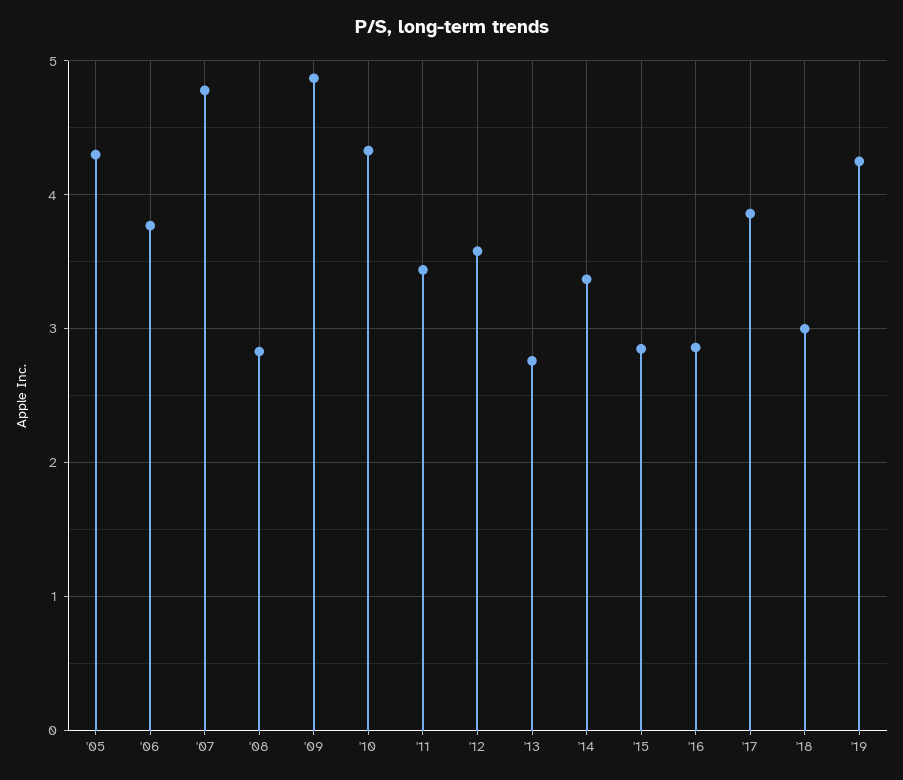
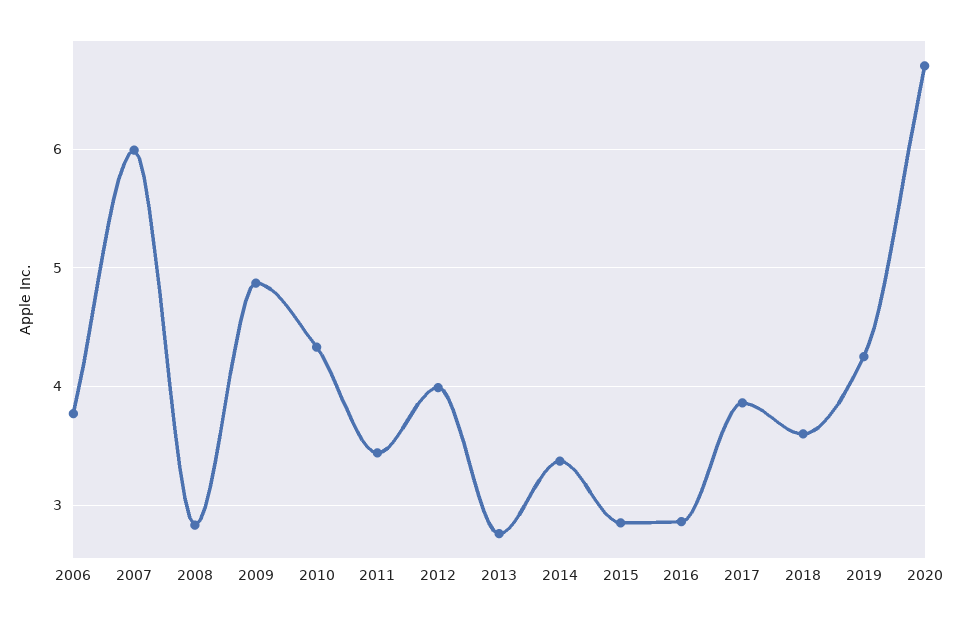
'05: 4.3 -> none
'07: 4.8 -> 6
'12: 3.6 -> 4
'18: 3 -> 3.6
2020: none -> 6.7

